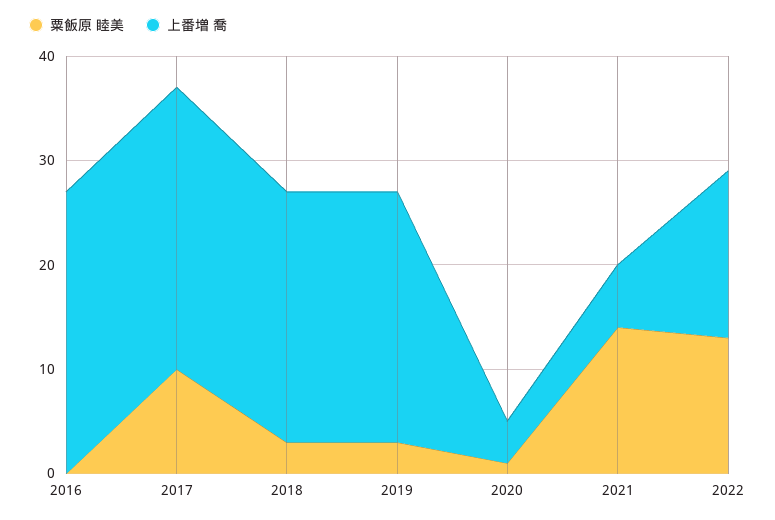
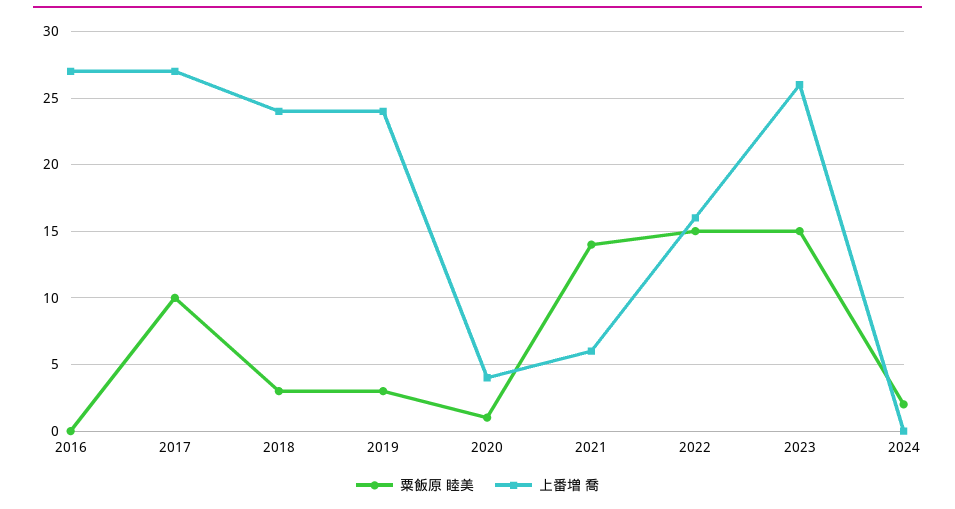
粟飯原 睦美, 2022: 13 -> 15
粟飯原 睦美, 2023: none -> 15
上番増 喬, 2023: none -> 26
粟飯原 睦美, 2024: none -> 2
上番増 喬, 2024: none -> 0

